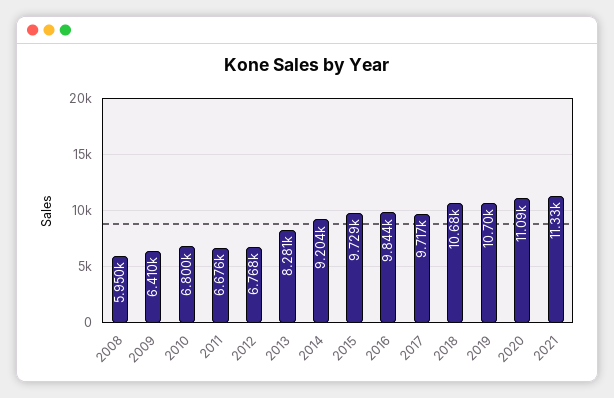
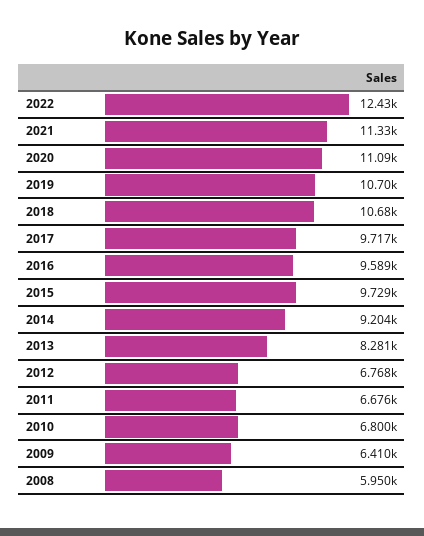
2016: 9844 -> 9589
2022: none -> 12430

